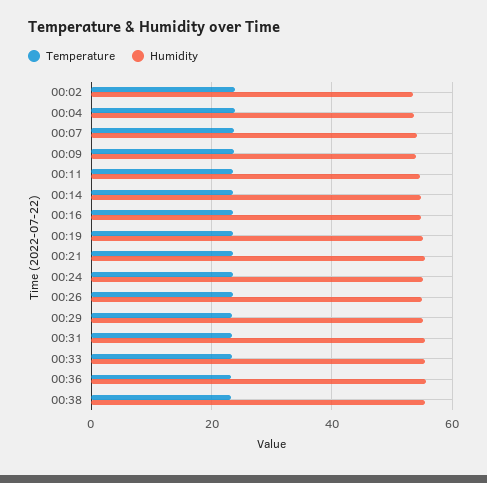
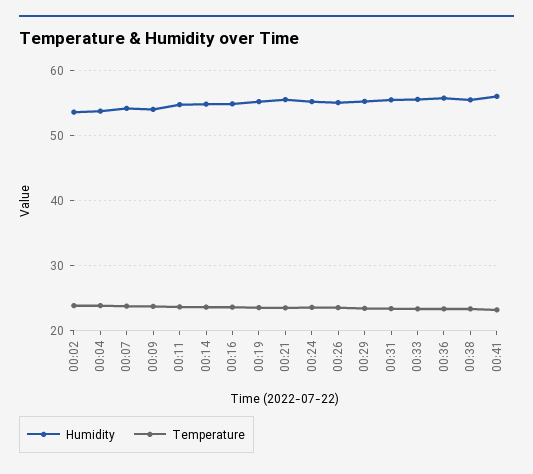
Humidity, 00:41: none -> 56
Temperature, 00:41: none -> 23

